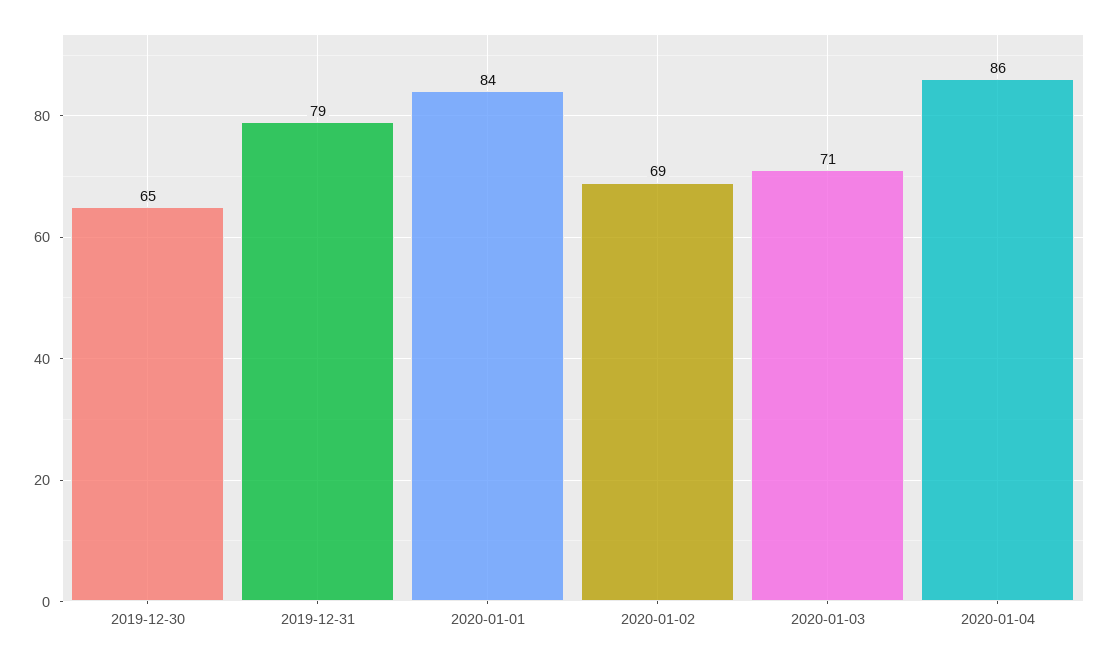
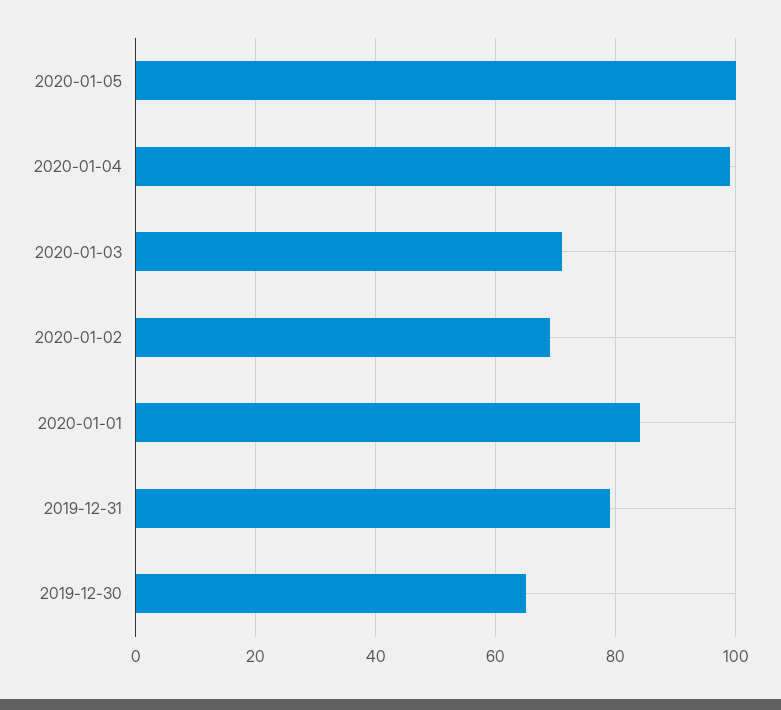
2020-01-04: 86 -> 100
2020-01-05: none -> 100

